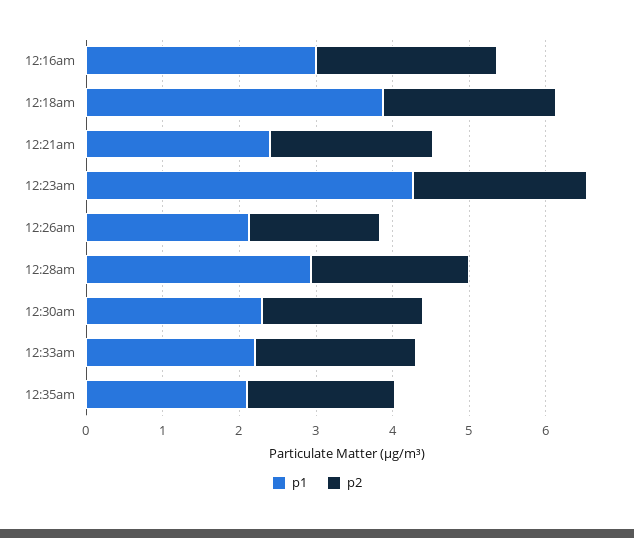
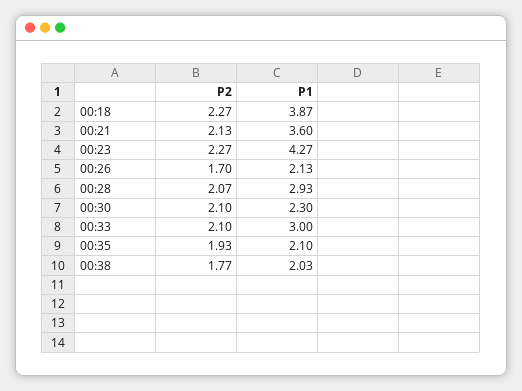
p1, 12:16am: 3 -> none
p2, 12:16am: 2.4 -> none
p1, 12:21am: 2.4 -> 3.6
p1, 12:33am: 2.2 -> 3
p2, 00:38: none -> 1.77
p1, 00:38: none -> 2.03

